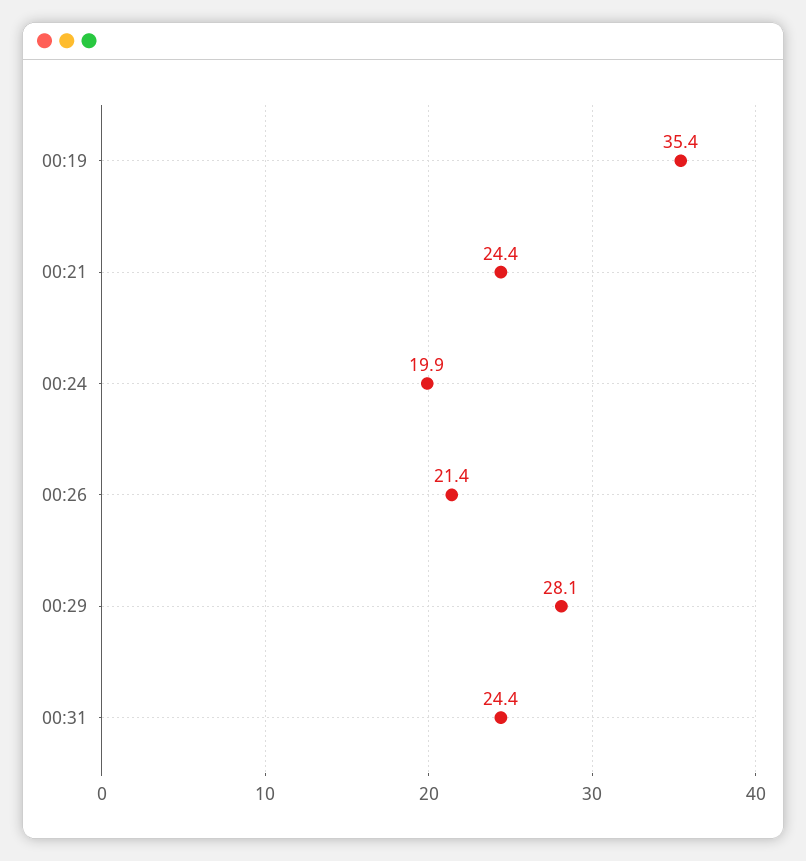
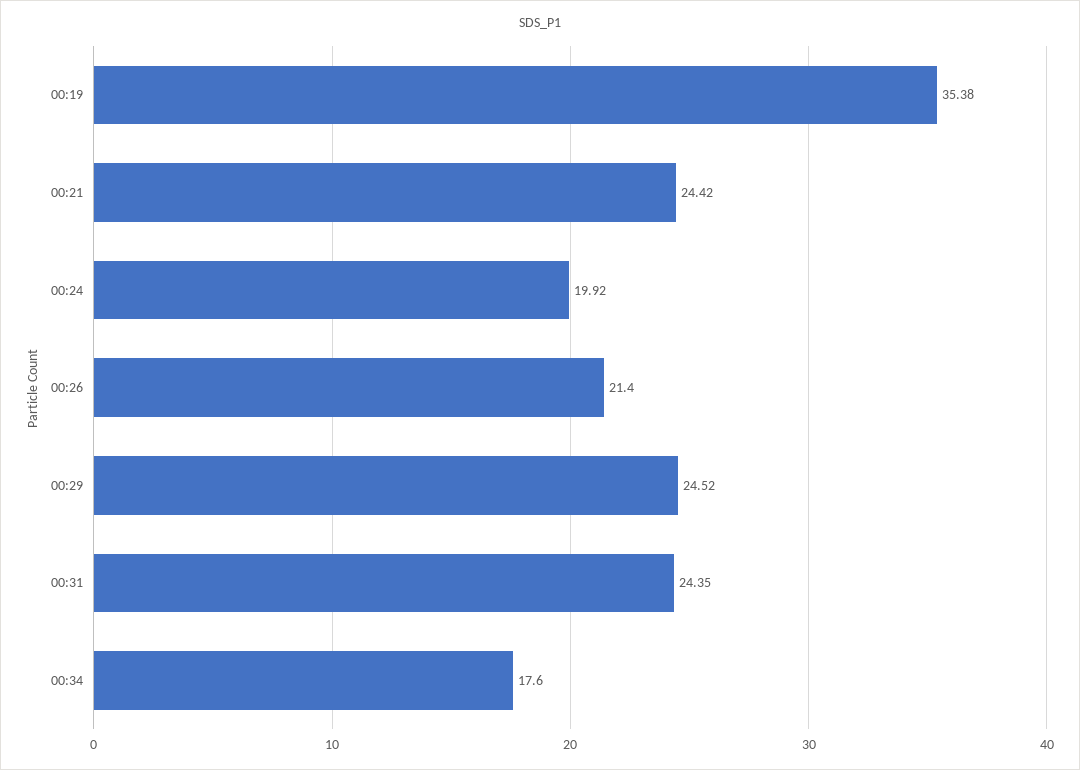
00:29: 28.1 -> 24.52
00:34: none -> 17.6

